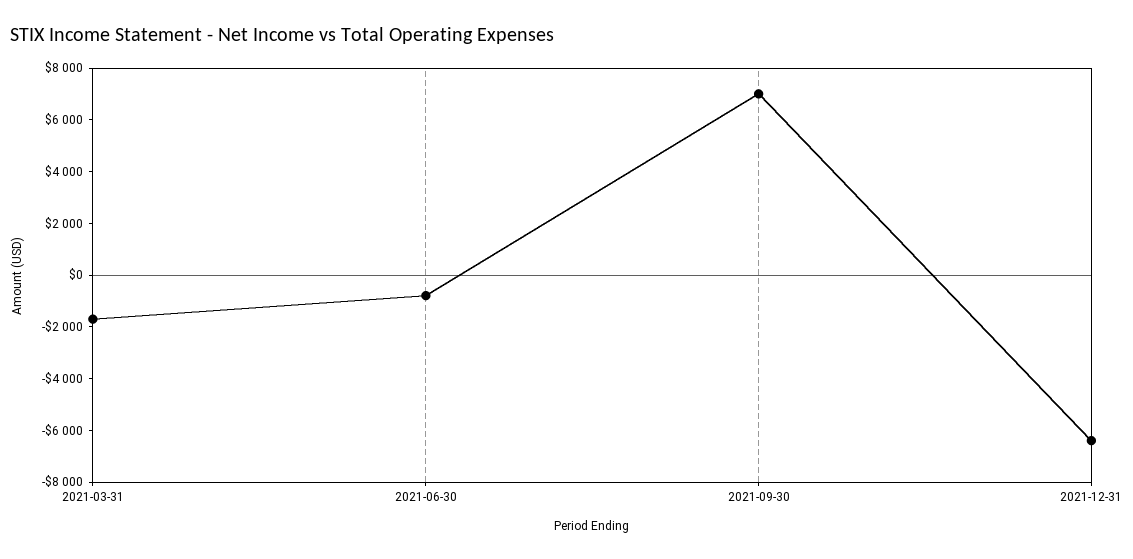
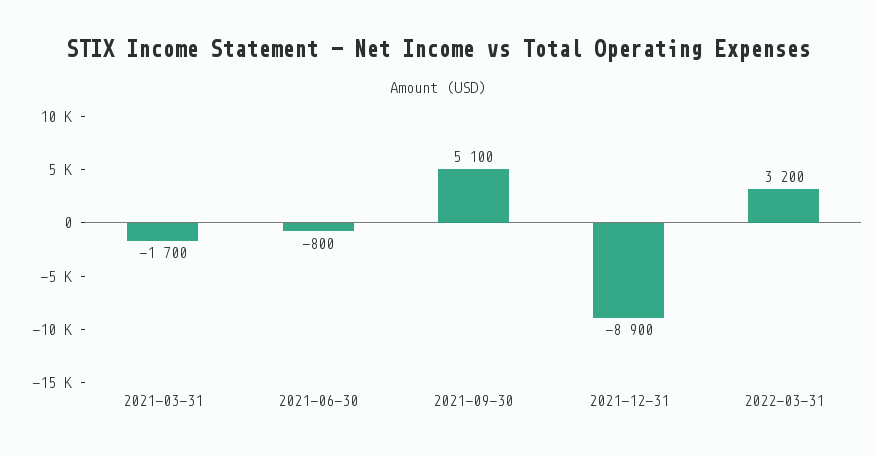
2021-09-30: 7000 -> 5100
2021-12-31: -6500 -> -8900
2022-03-31: none -> 3200

